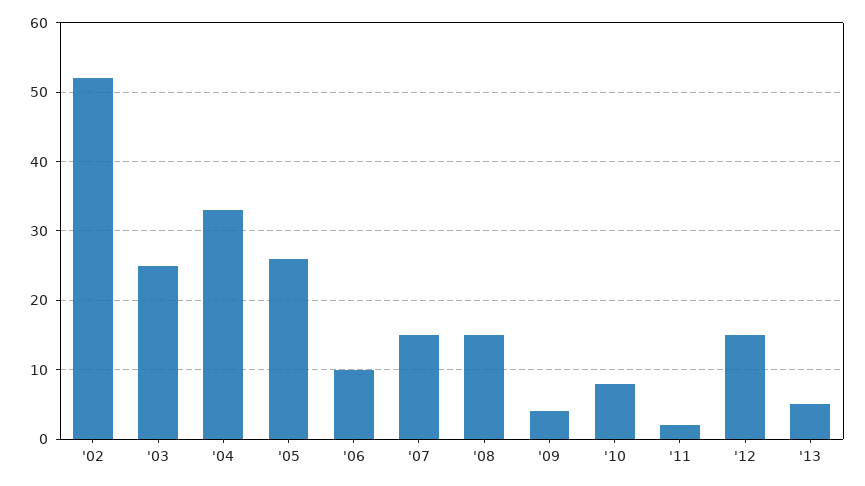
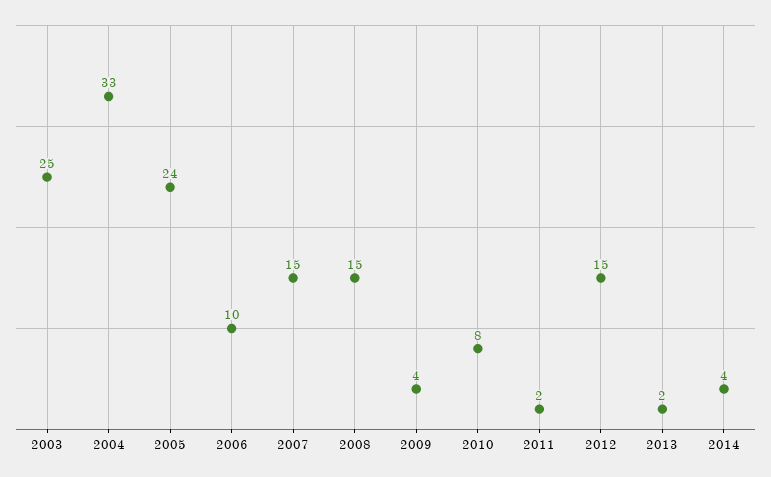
'02: 52 -> none
'05: 26 -> 24
'13: 5 -> 2
2014: none -> 4

